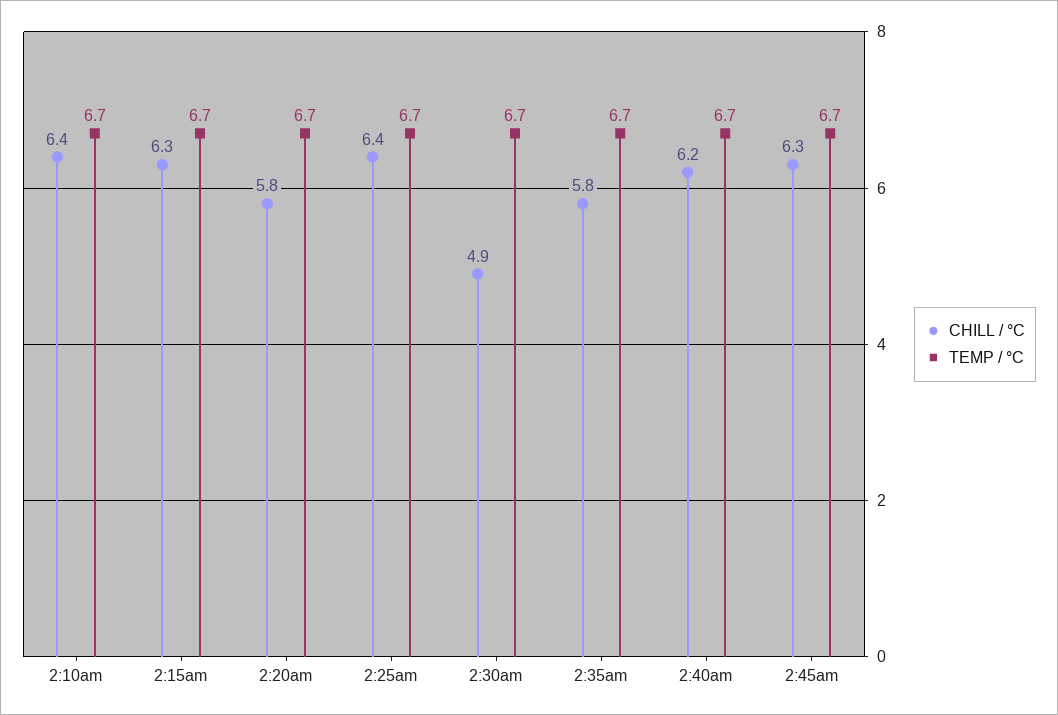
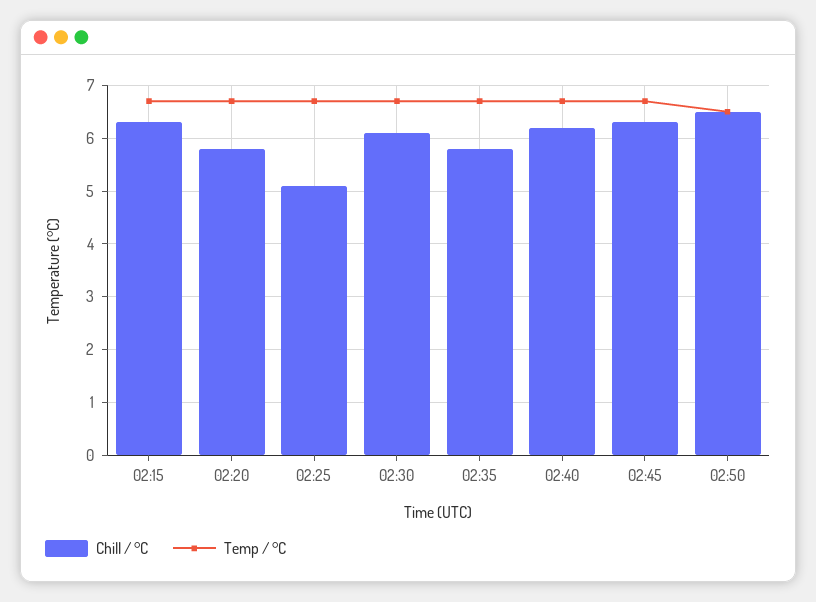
CHILL / °C, 2:10am: 6.4 -> none
TEMP / °C, 2:10am: 6.7 -> none
CHILL / °C, 2:25am: 6.4 -> 5
CHILL / °C, 2:30am: 4.9 -> 6
CHILL / °C, 02:50: none -> 6.5
TEMP / °C, 02:50: none -> 6.5

